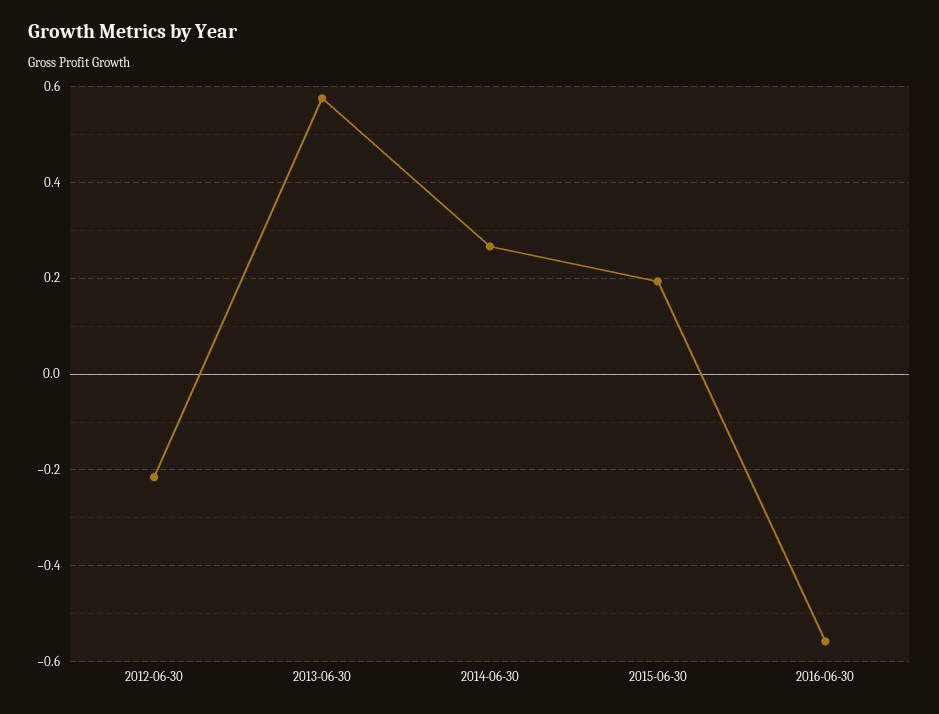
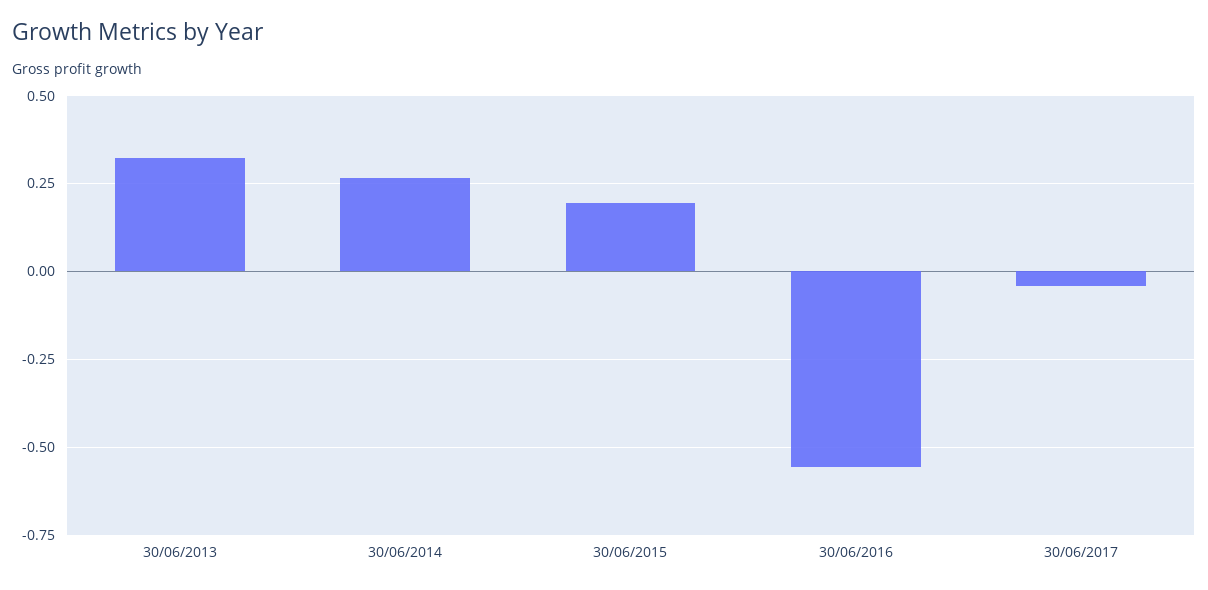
2012-06-30: -0.22 -> none
2013-06-30: 0.58 -> 0.325
30/06/2017: none -> -0.05

